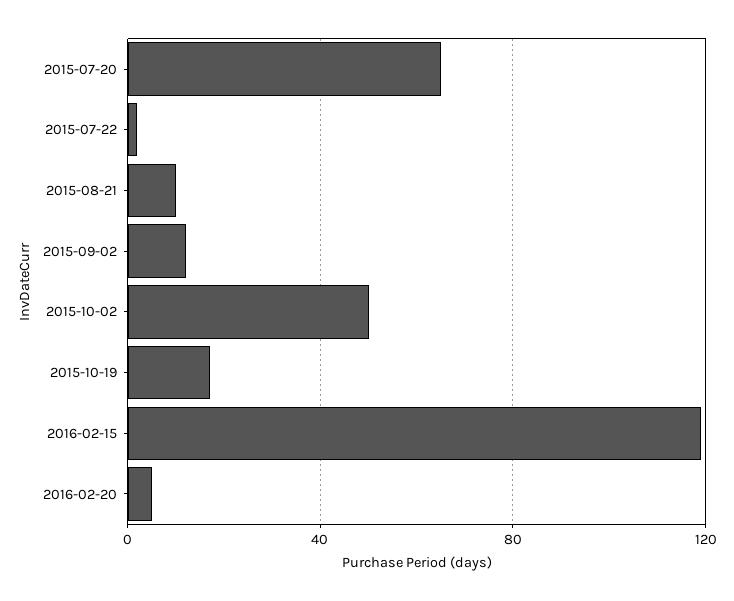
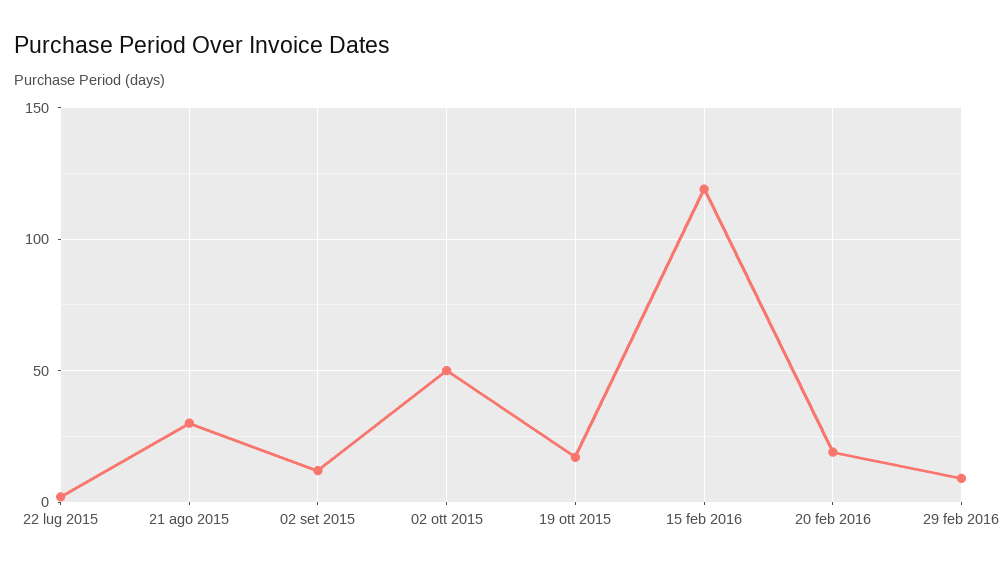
2015-07-20: 65 -> none
2015-08-21: 10 -> 30
2016-02-20: 5 -> 20
29 feb 2016: none -> 10

